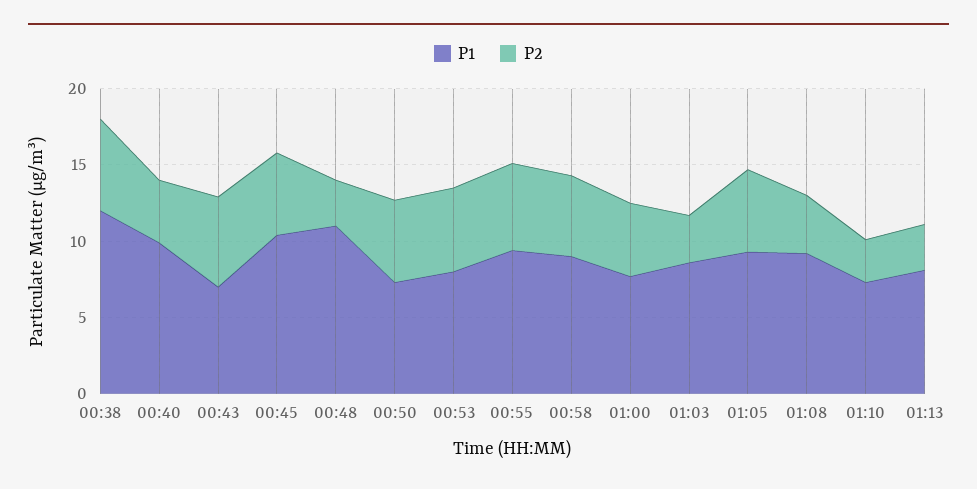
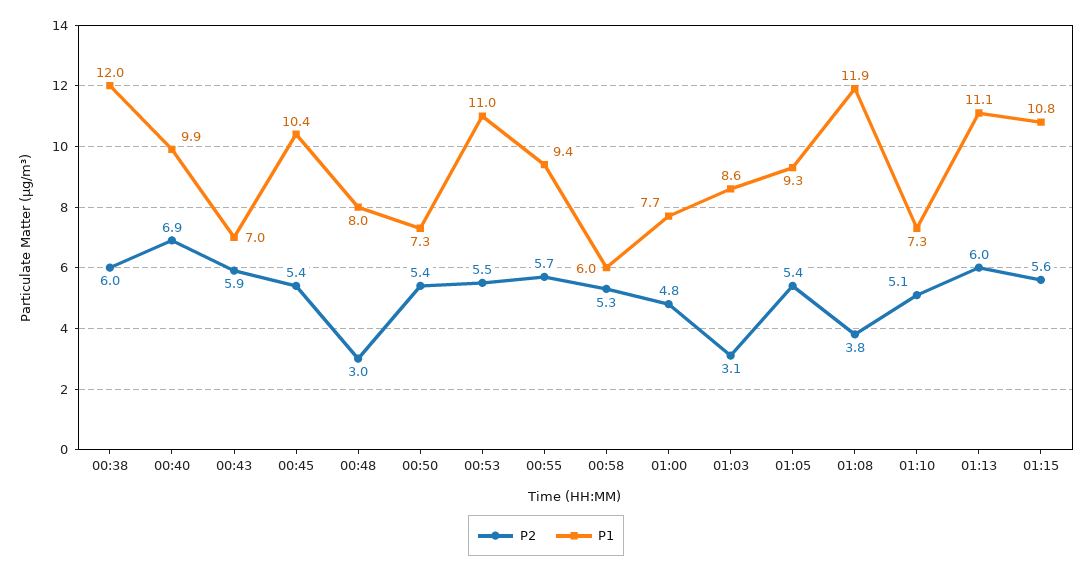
P2, 00:40: 4 -> 6.9
P1, 00:48: 11 -> 8
P1, 00:53: 8 -> 11
P1, 00:58: 9 -> 6
P1, 01:08: 9 -> 11.9
P2, 01:10: 3 -> 5.1
P1, 01:13: 8 -> 11.1
P2, 01:13: 3 -> 6
P2, 01:15: none -> 5.6
P1, 01:15: none -> 10.8

